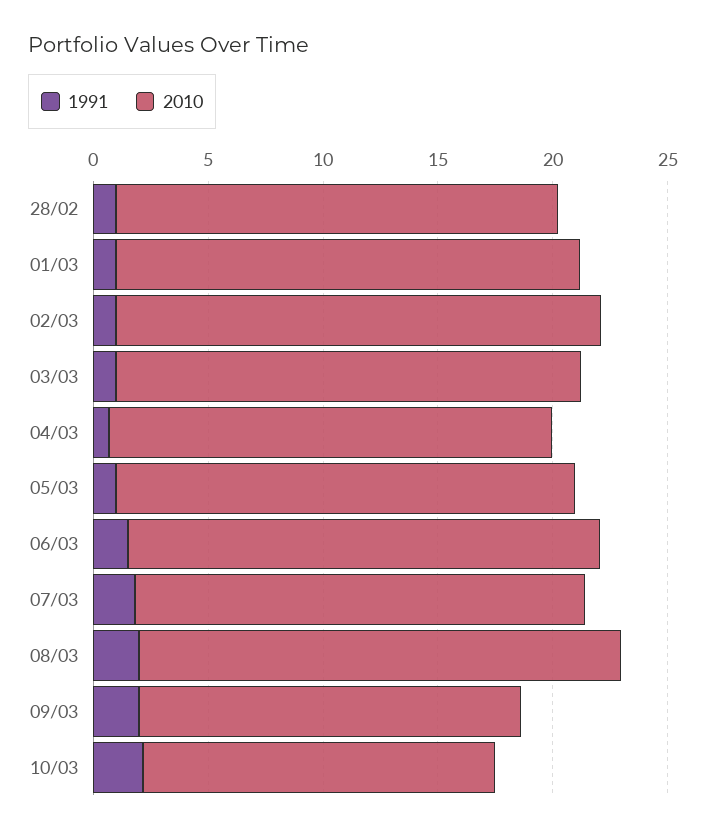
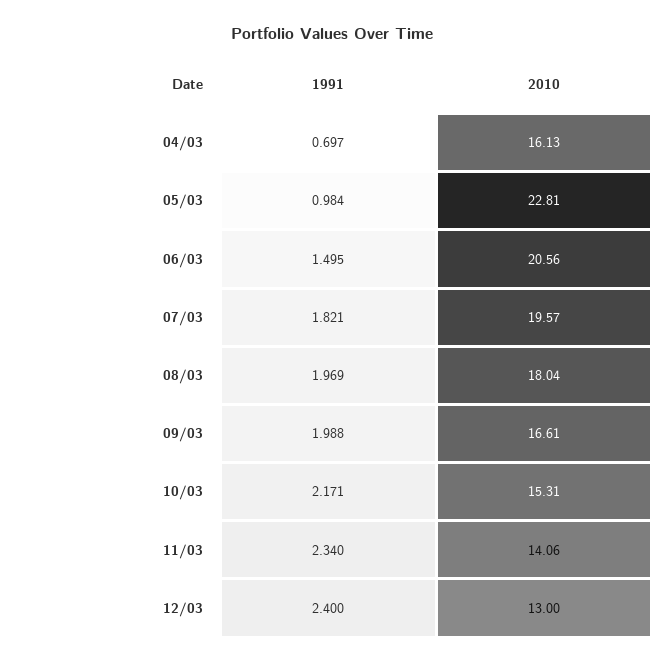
1991, 28/02: 1 -> none
2010, 28/02: 19 -> none
1991, 01/03: 1 -> none
2010, 01/03: 20 -> none
1991, 02/03: 1 -> none
2010, 02/03: 21 -> none
1991, 03/03: 1 -> none
2010, 03/03: 20 -> none
2010, 04/03: 19 -> 16.13
2010, 05/03: 20 -> 22.81
2010, 08/03: 21 -> 18.04
1991, 11/03: none -> 2.34
2010, 11/03: none -> 14.06
1991, 12/03: none -> 2.4
2010, 12/03: none -> 13

